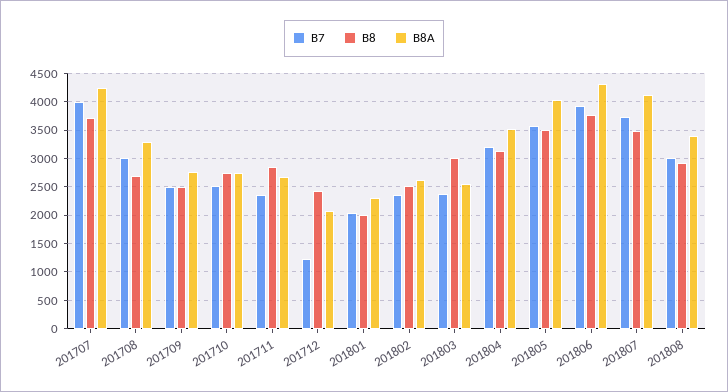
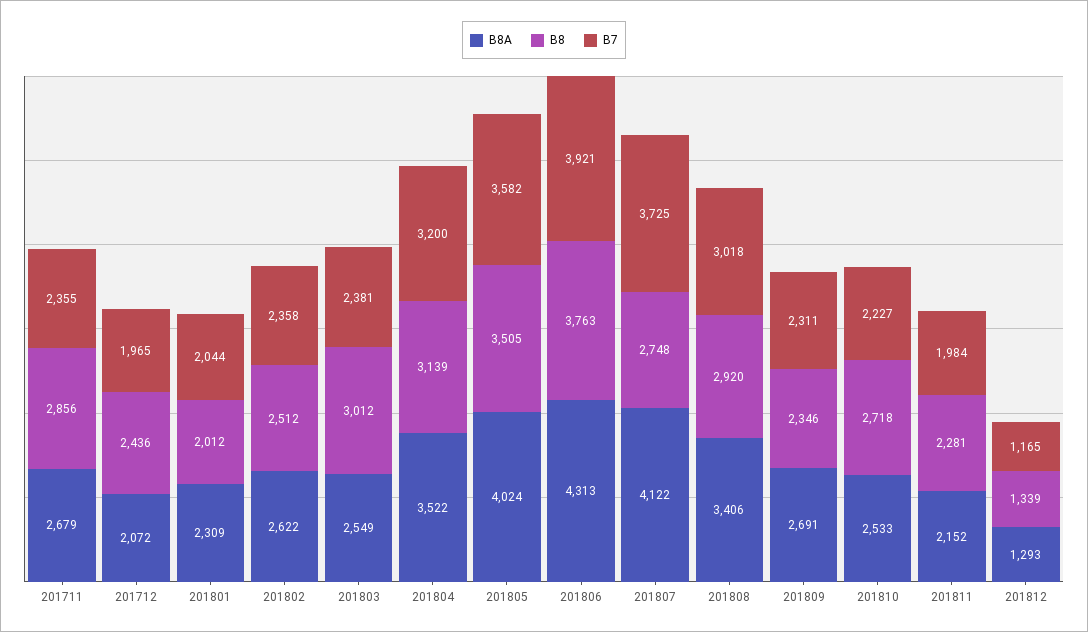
B7, 201707: 4000 -> none
B8, 201707: 3750 -> none
B8A, 201707: 4250 -> none
B7, 201708: 3000 -> none
B8, 201708: 2750 -> none
B8A, 201708: 3250 -> none
B7, 201709: 2500 -> none
B8, 201709: 2500 -> none
B8A, 201709: 2750 -> none
B7, 201710: 2500 -> none
B8, 201710: 2750 -> none
B8A, 201710: 2750 -> none
B7, 201712: 1250 -> 1965
B8, 201807: 3500 -> 2748
B8A, 201809: none -> 2691
B8, 201809: none -> 2346
B7, 201809: none -> 2311
B8A, 201810: none -> 2533
B8, 201810: none -> 2718
B7, 201810: none -> 2227
B8A, 201811: none -> 2152
B8, 201811: none -> 2281
B7, 201811: none -> 1984
B8A, 201812: none -> 1293
B8, 201812: none -> 1339
B7, 201812: none -> 1165

